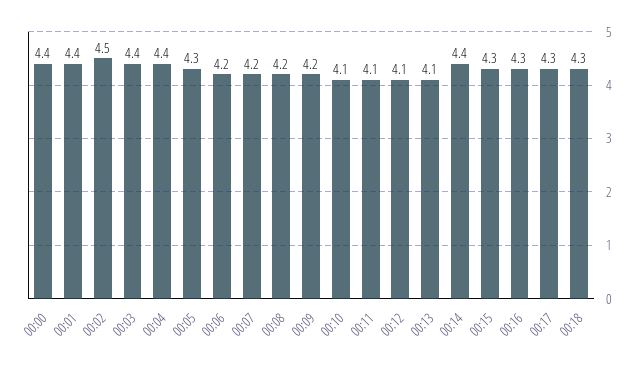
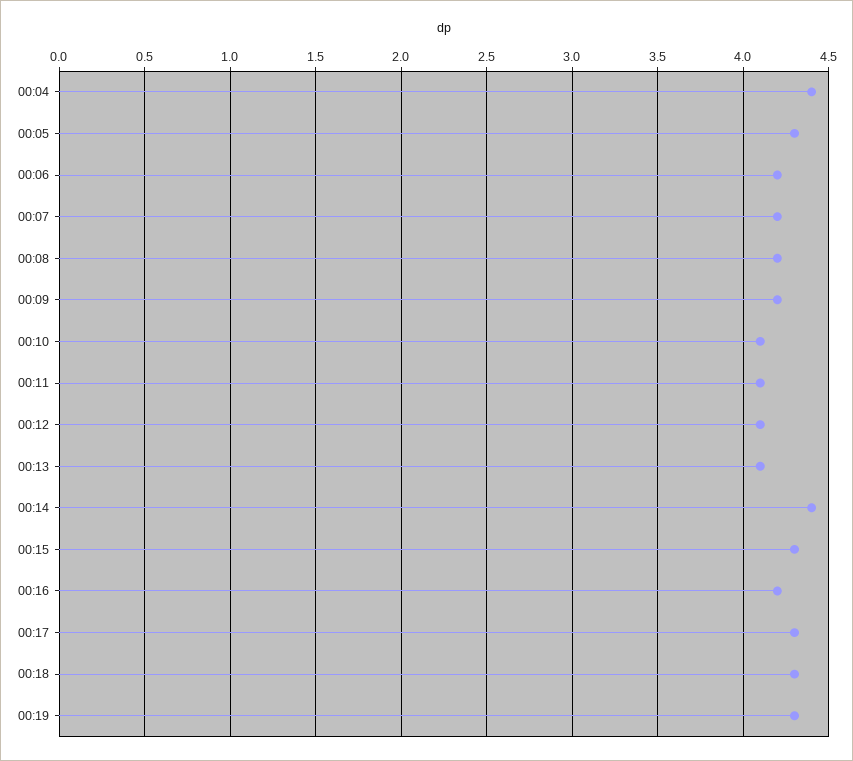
00:00: 4.4 -> none
00:01: 4.4 -> none
00:02: 4.5 -> none
00:03: 4.4 -> none
00:16: 4.3 -> 4.2
00:19: none -> 4.3

